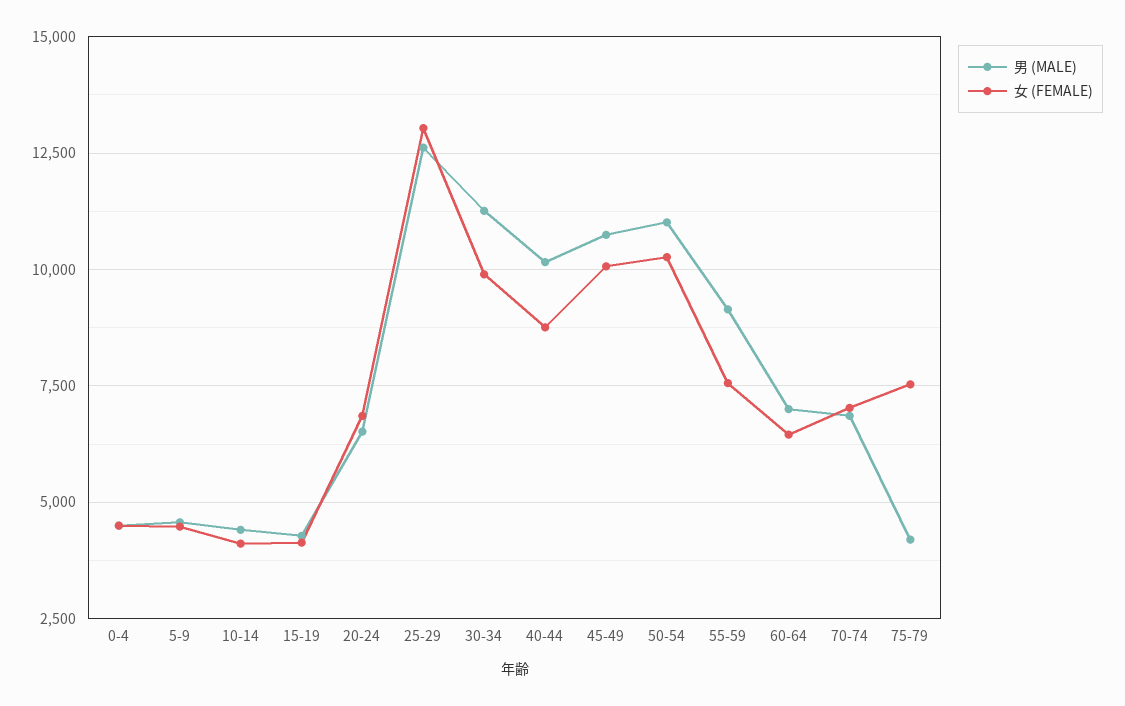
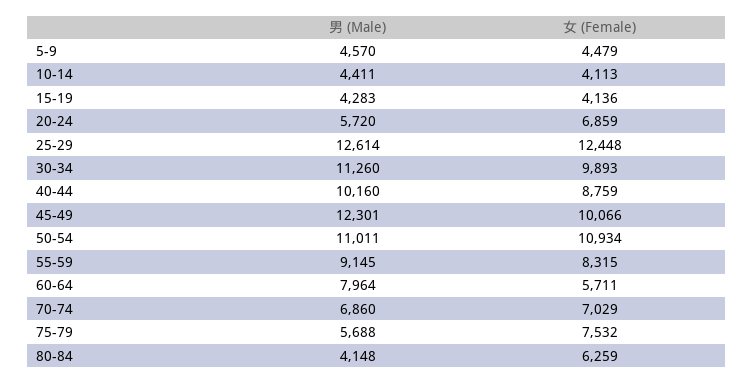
男 (MALE), 0-4: 4500 -> none
女 (FEMALE), 0-4: 4500 -> none
男 (MALE), 20-24: 6500 -> 5720
女 (FEMALE), 25-29: 13000 -> 12448
男 (MALE), 45-49: 10750 -> 12301
女 (FEMALE), 50-54: 10250 -> 10934
女 (FEMALE), 55-59: 7500 -> 8315
男 (MALE), 60-64: 7000 -> 7964
女 (FEMALE), 60-64: 6500 -> 5711
男 (MALE), 75-79: 4250 -> 5688
男 (MALE), 80-84: none -> 4148
女 (FEMALE), 80-84: none -> 6259

